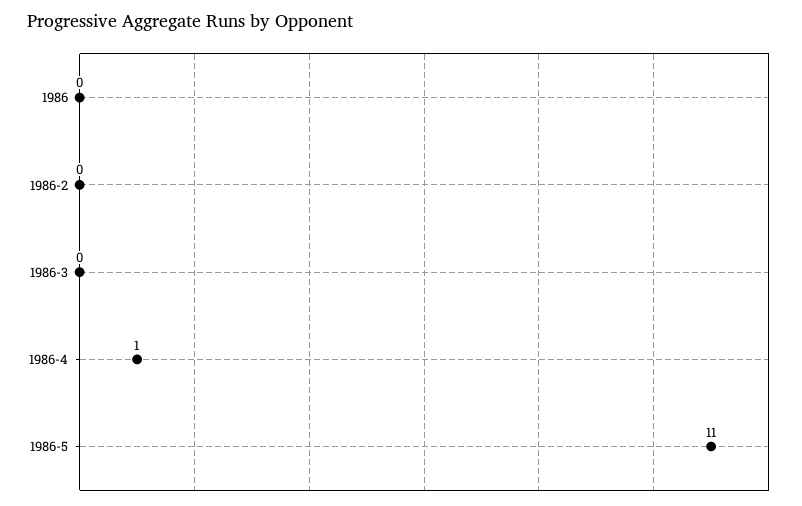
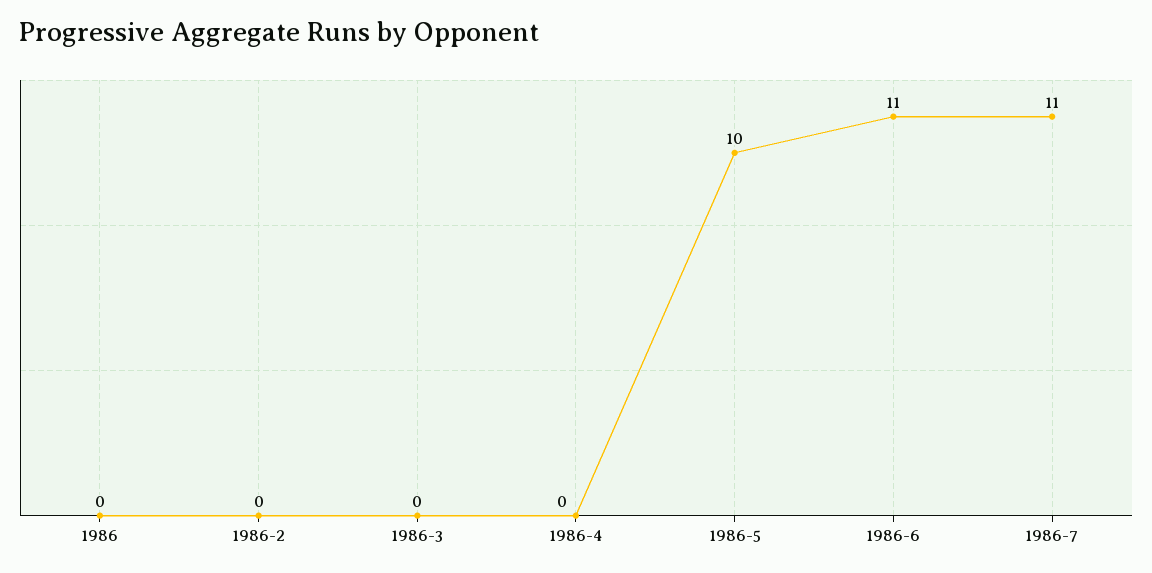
1986-4: 1 -> 0
1986-5: 11 -> 10
1986-6: none -> 11
1986-7: none -> 11

